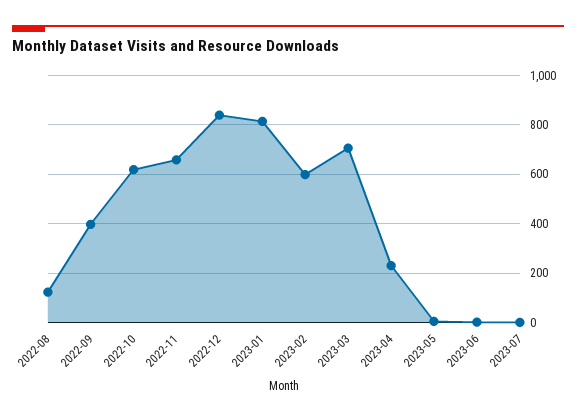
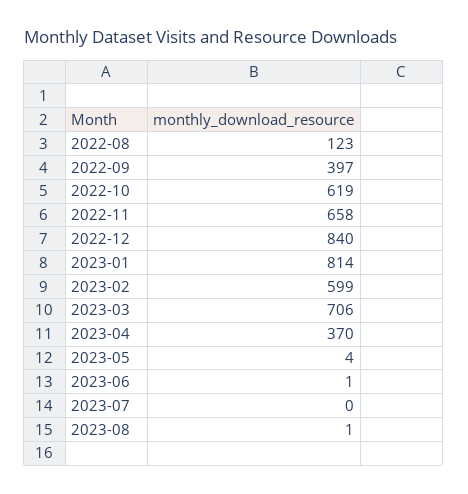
2023-04: 225 -> 370
2023-08: none -> 1

